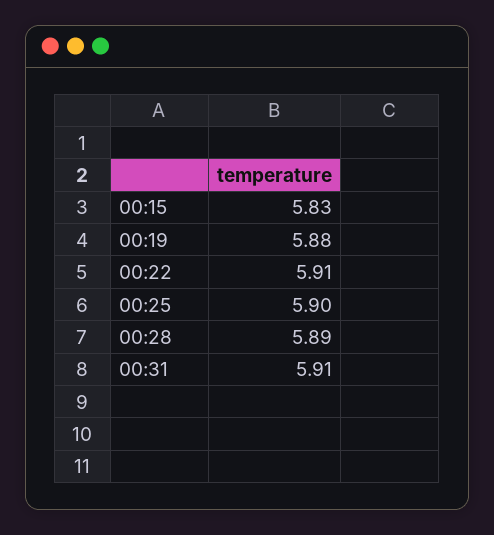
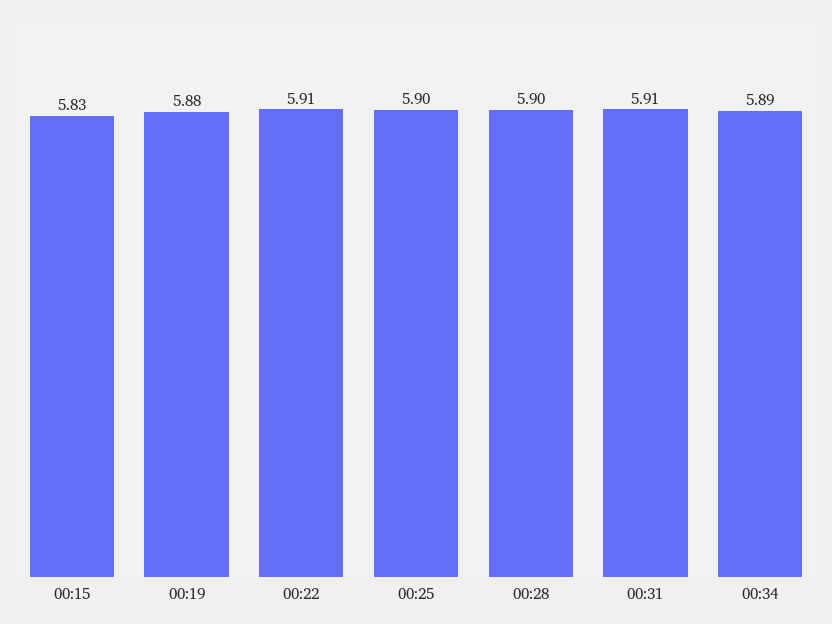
00:28: 5.89 -> 5.9
00:34: none -> 5.89

